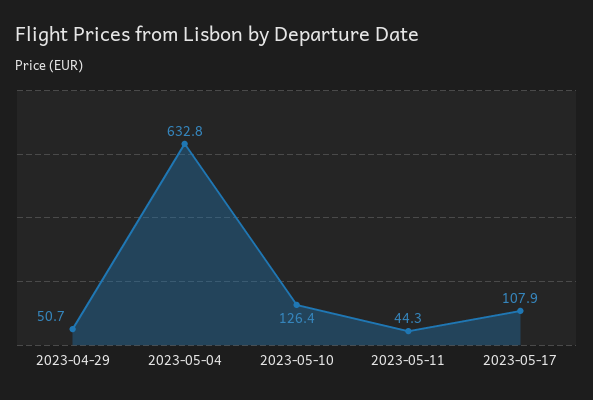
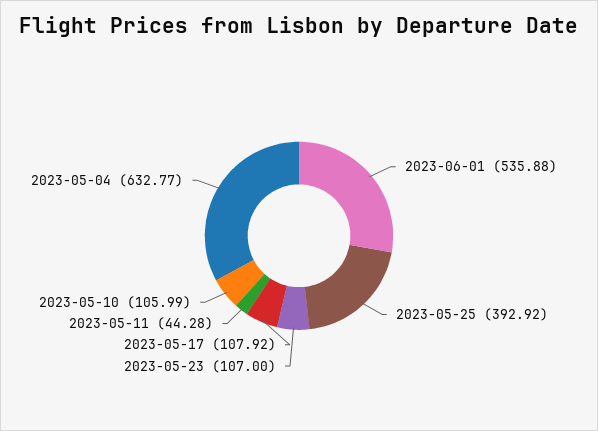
2023-04-29: 50.7 -> none
2023-05-10: 126.4 -> 105.99
2023-06-01: none -> 535.88
2023-05-25: none -> 392.92
2023-05-23: none -> 107

